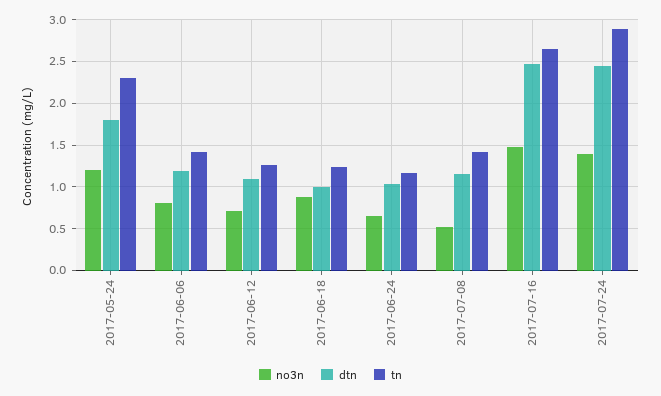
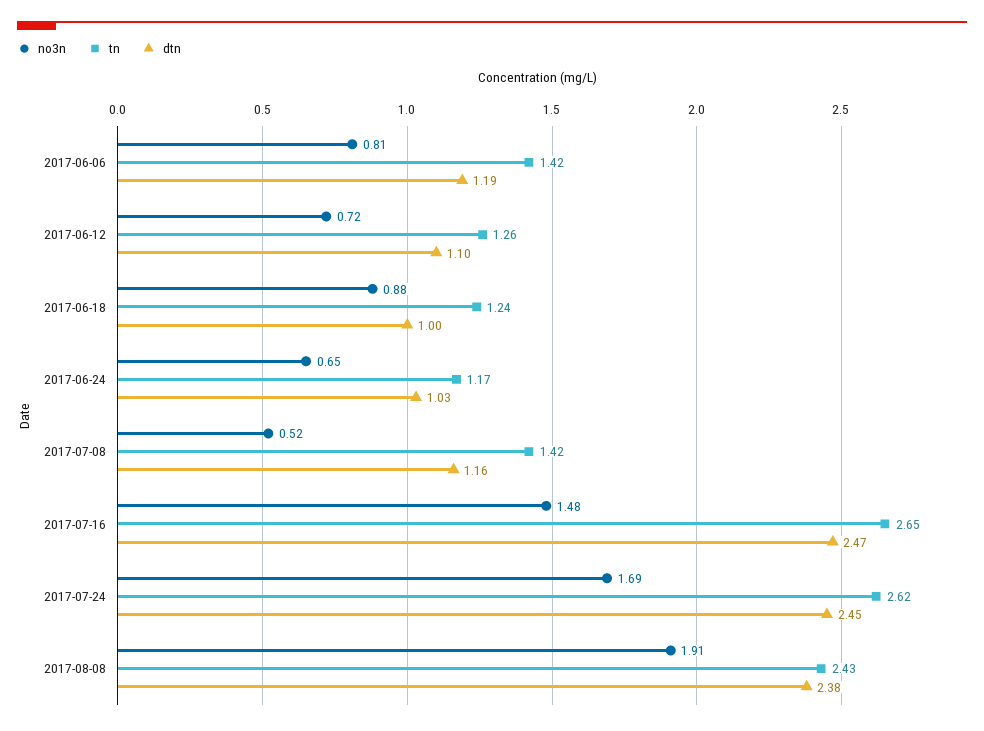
no3n, 2017-05-24: 1.2 -> none
dtn, 2017-05-24: 1.8 -> none
tn, 2017-05-24: 2.3 -> none
no3n, 2017-07-24: 1.4 -> 1.69
tn, 2017-07-24: 2.9 -> 2.62
no3n, 2017-08-08: none -> 1.91
tn, 2017-08-08: none -> 2.43
dtn, 2017-08-08: none -> 2.38

